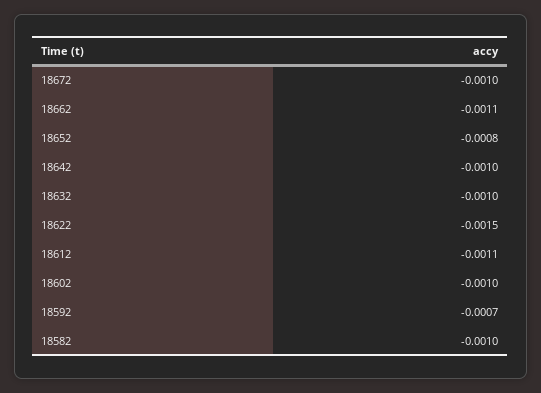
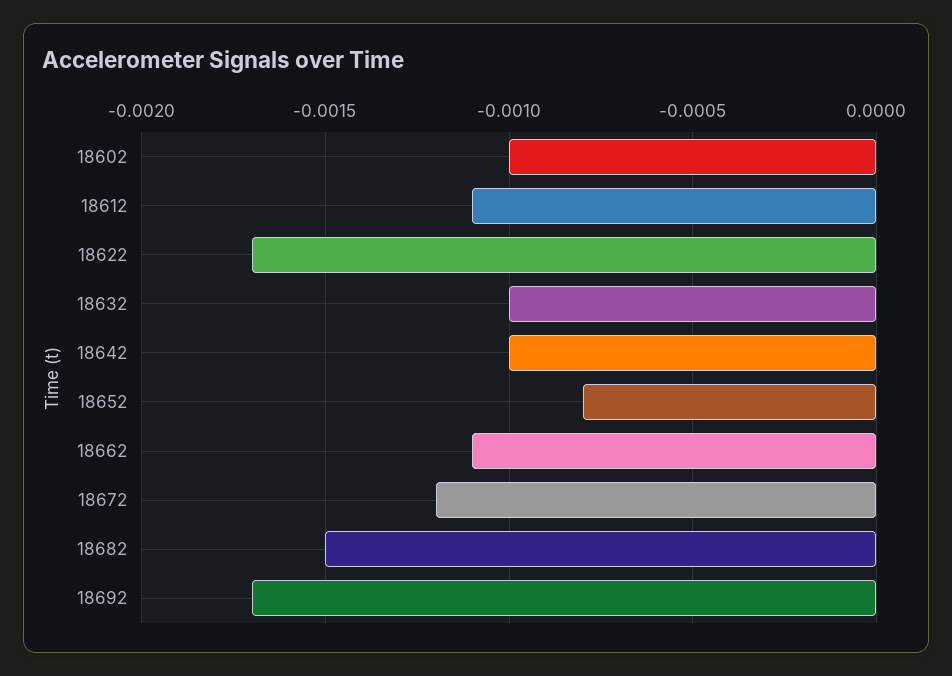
18672: -0.001 -> -0.0012
18622: -0.0015 -> -0.0017
18592: -0.0007 -> none
18582: -0.001 -> none
18682: none -> -0.0015
18692: none -> -0.0017

